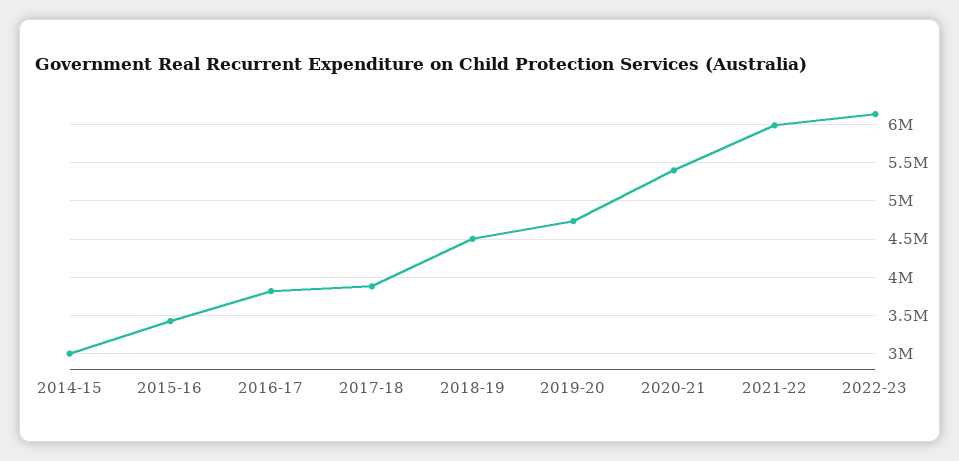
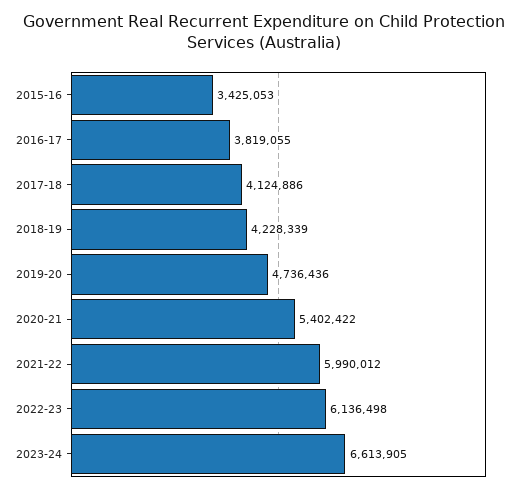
2014-15: 3000000 -> none
2017-18: 3900000 -> 4124886
2018-19: 4500000 -> 4228339
2023-24: none -> 6613905

